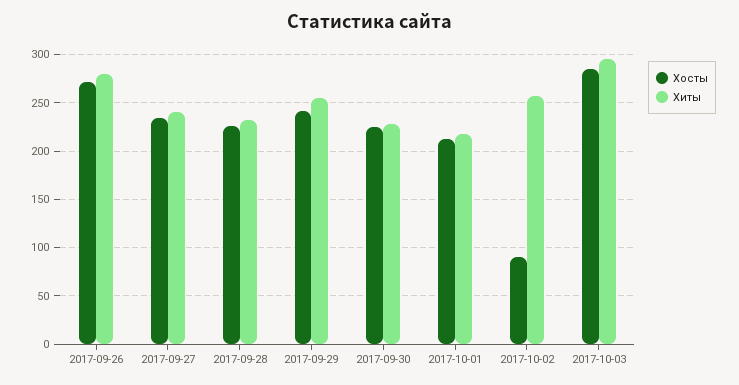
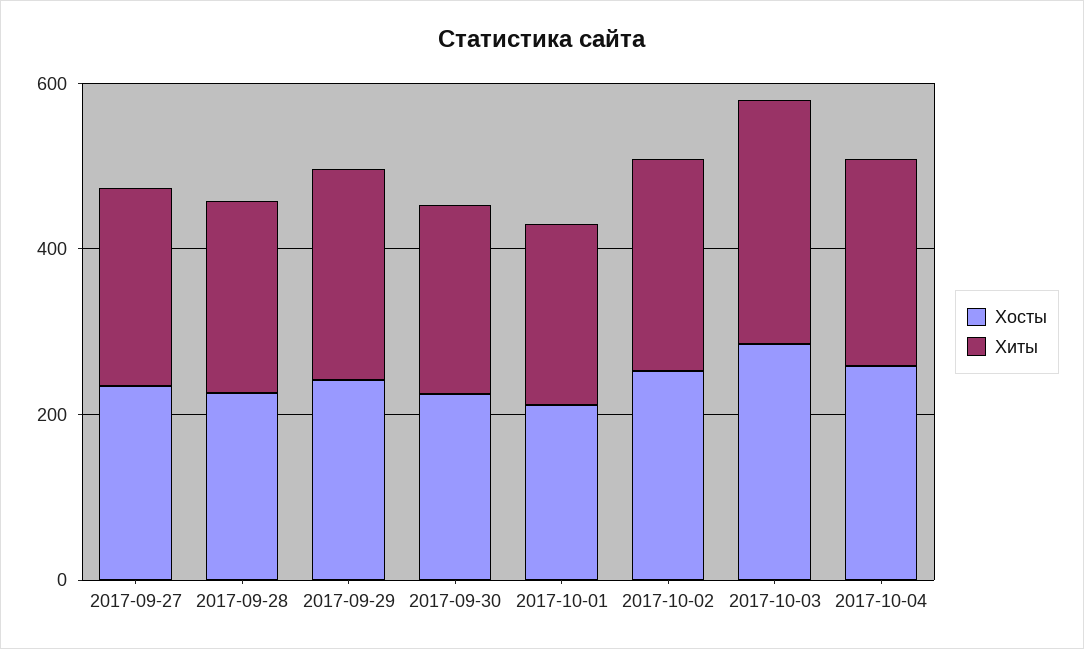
Хосты, 2017-09-26: 270 -> none
Хиты, 2017-09-26: 280 -> none
Хосты, 2017-10-02: 90 -> 250
Хосты, 2017-10-04: none -> 250
Хиты, 2017-10-04: none -> 250

